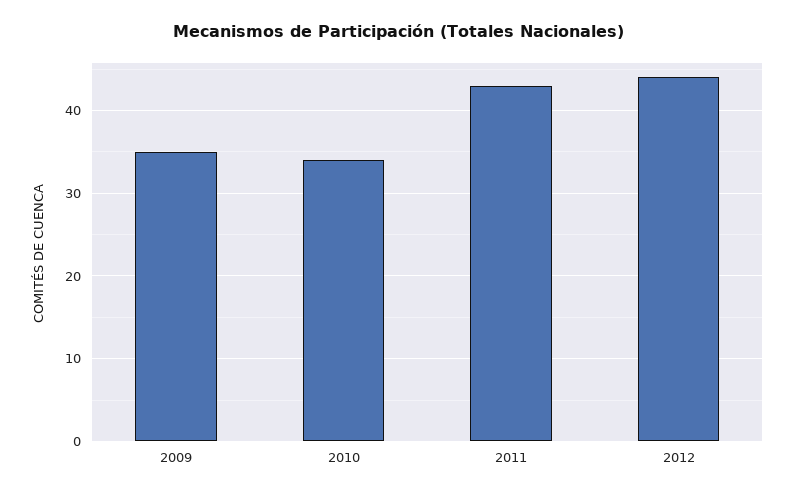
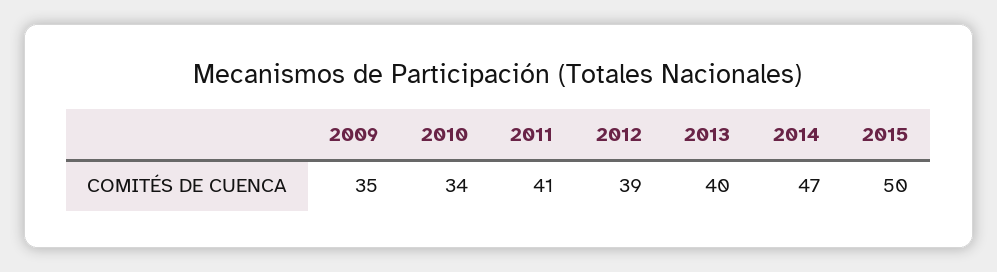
2011: 43 -> 41
2012: 44 -> 39
2013: none -> 40
2014: none -> 47
2015: none -> 50

